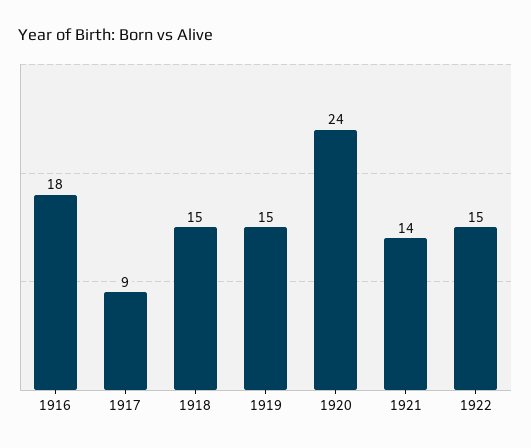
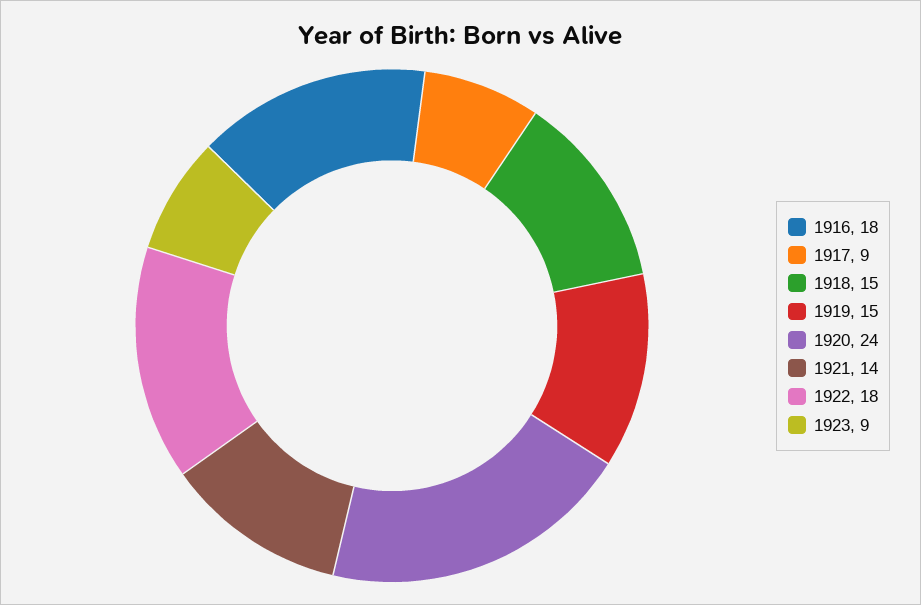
1922: 15 -> 18
1923: none -> 9

